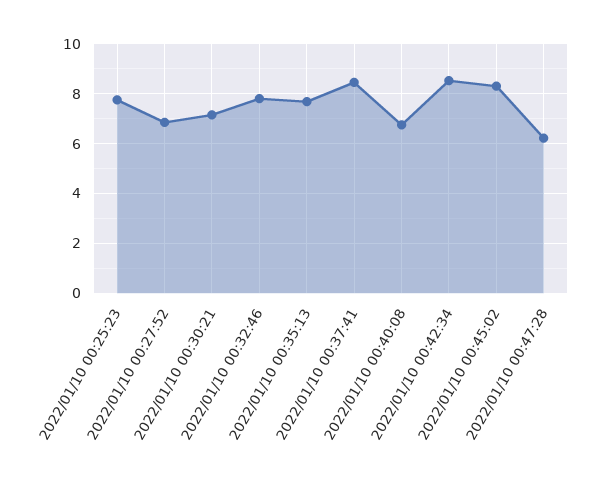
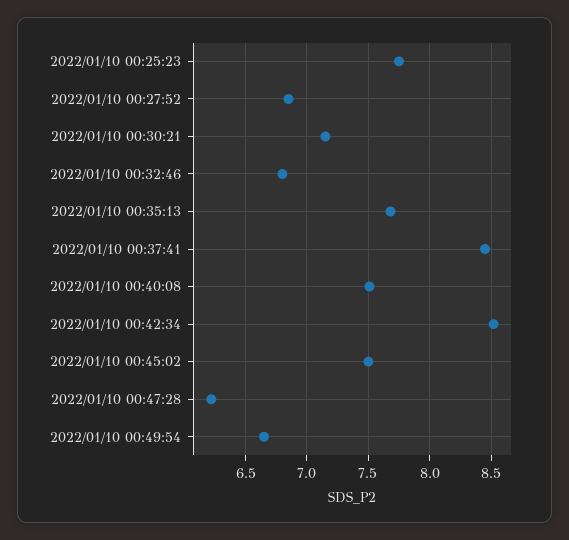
2022/01/10 00:32:46: 7.75 -> 6.8
2022/01/10 00:40:08: 6.75 -> 7.5
2022/01/10 00:45:02: 8.25 -> 7.5
2022/01/10 00:49:54: none -> 6.65

